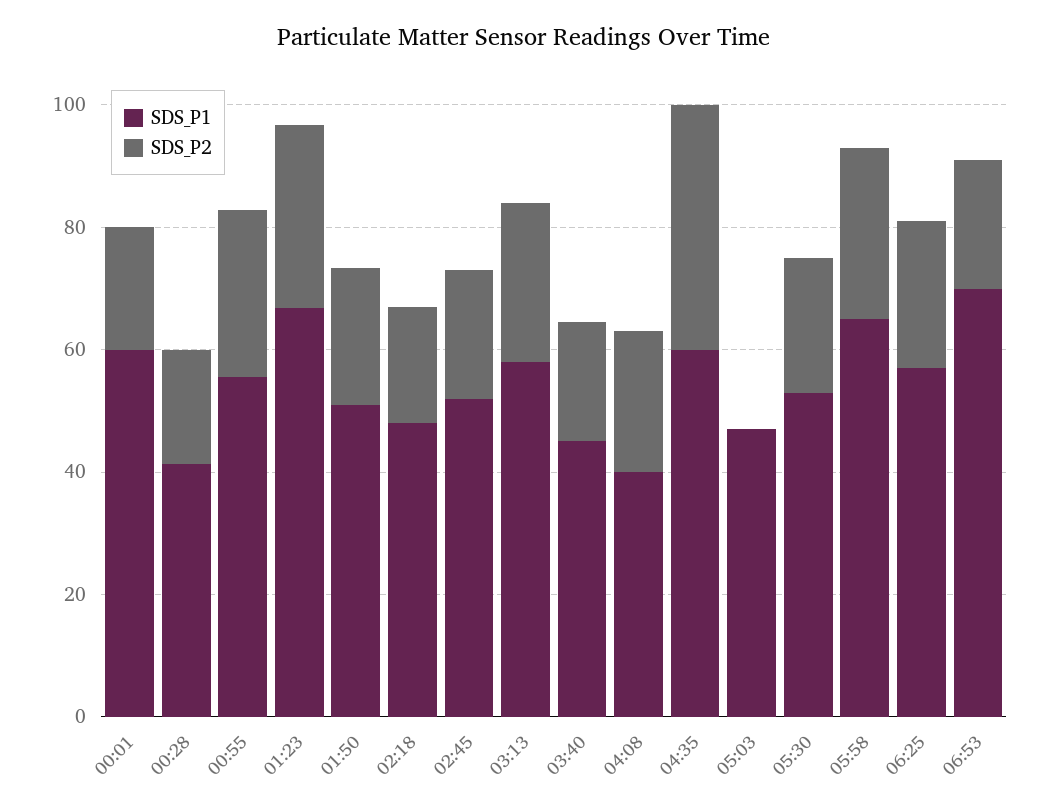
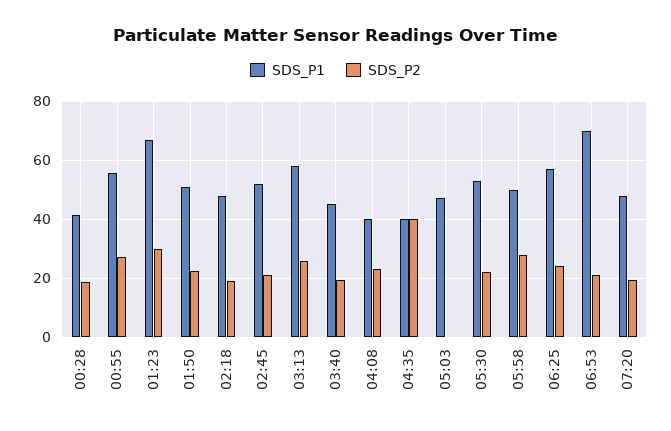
SDS_P1, 00:01: 60 -> none
SDS_P2, 00:01: 20 -> none
SDS_P1, 04:35: 60 -> 40
SDS_P1, 05:58: 65 -> 50
SDS_P1, 07:20: none -> 47.5
SDS_P2, 07:20: none -> 20

